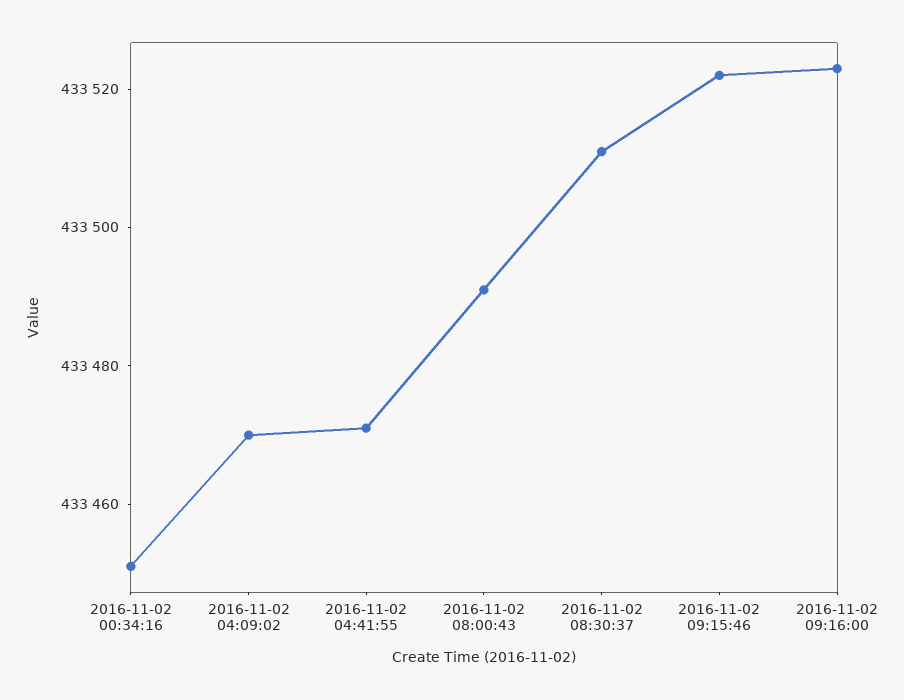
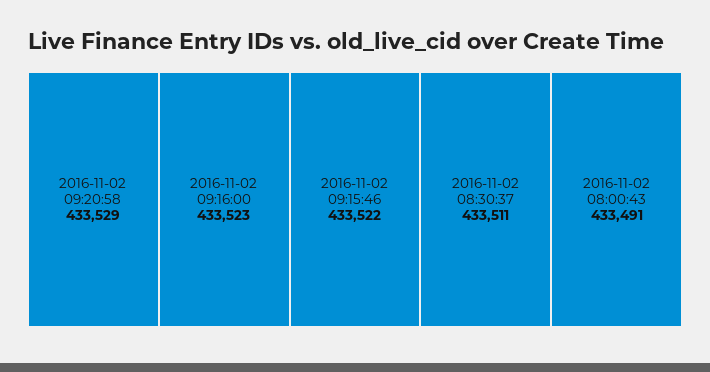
2016-11-02 00:34:16: 433450 -> none
2016-11-02 04:09:02: 433470 -> none
2016-11-02 04:41:55: 433470 -> none
2016-11-02 09:20:58: none -> 433529

